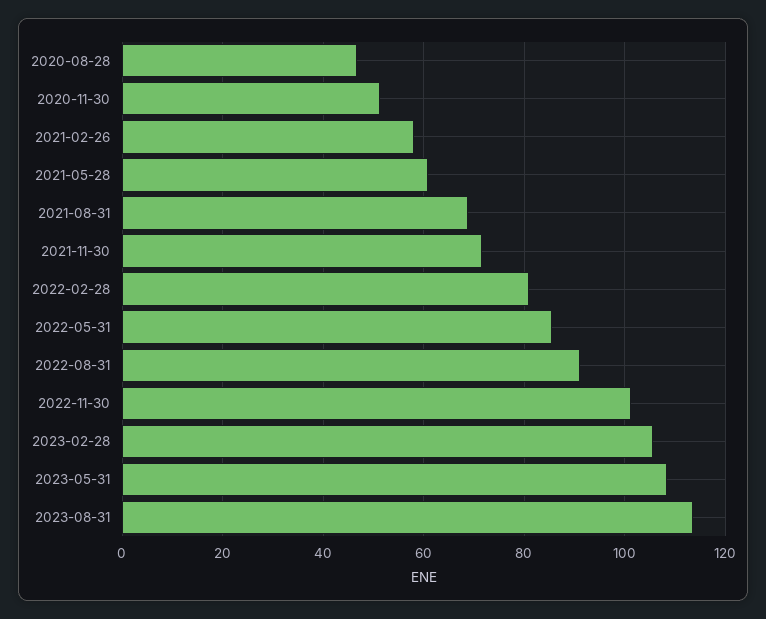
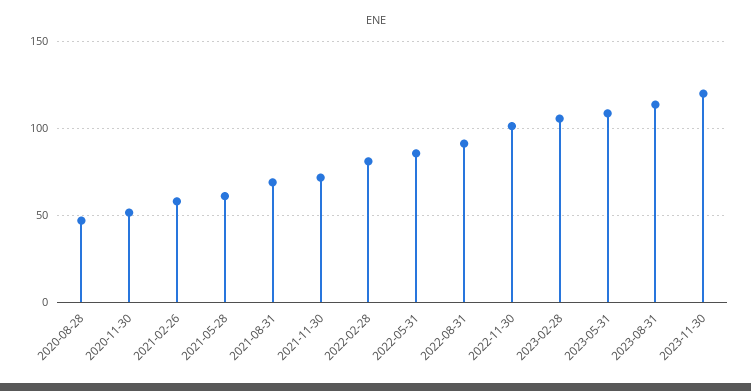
2023-11-30: none -> 120

